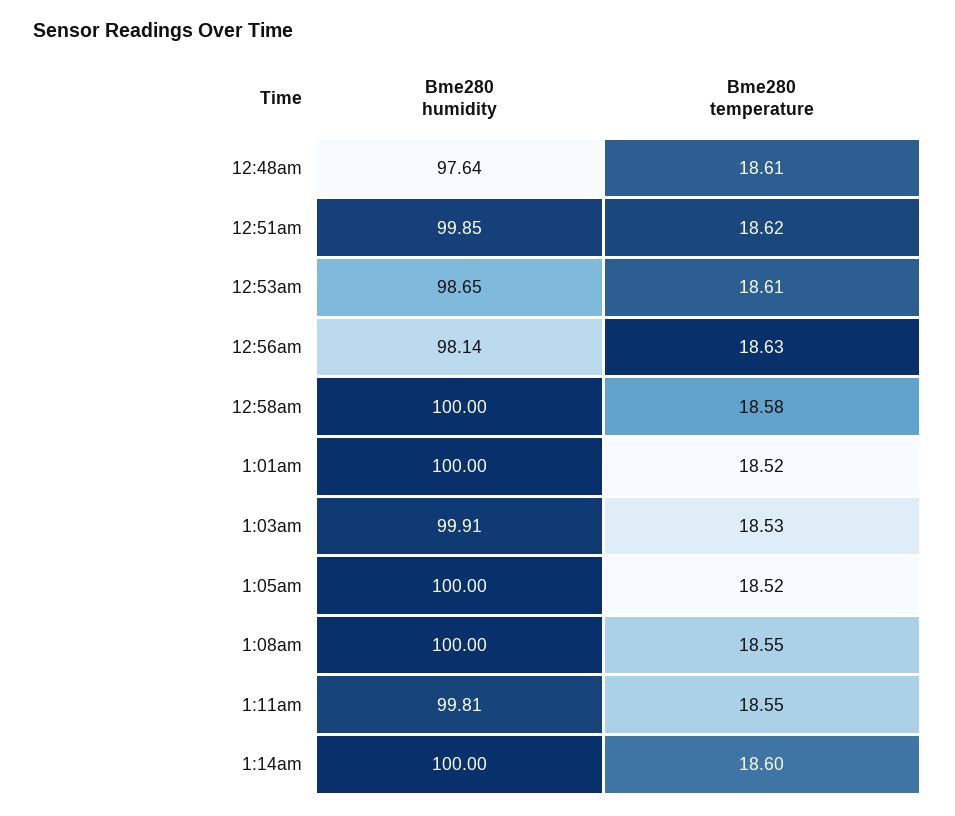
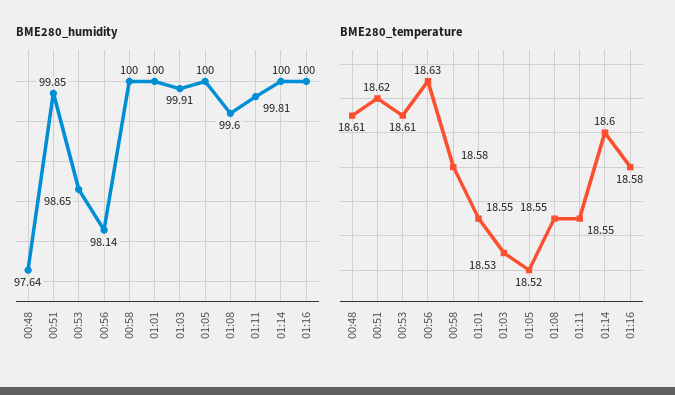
Bme280 temperature, 1:01am: 18.52 -> 18.55
Bme280 humidity, 1:08am: 100 -> 99.6
Bme280 humidity, 01:16: none -> 100
Bme280 temperature, 01:16: none -> 18.58

